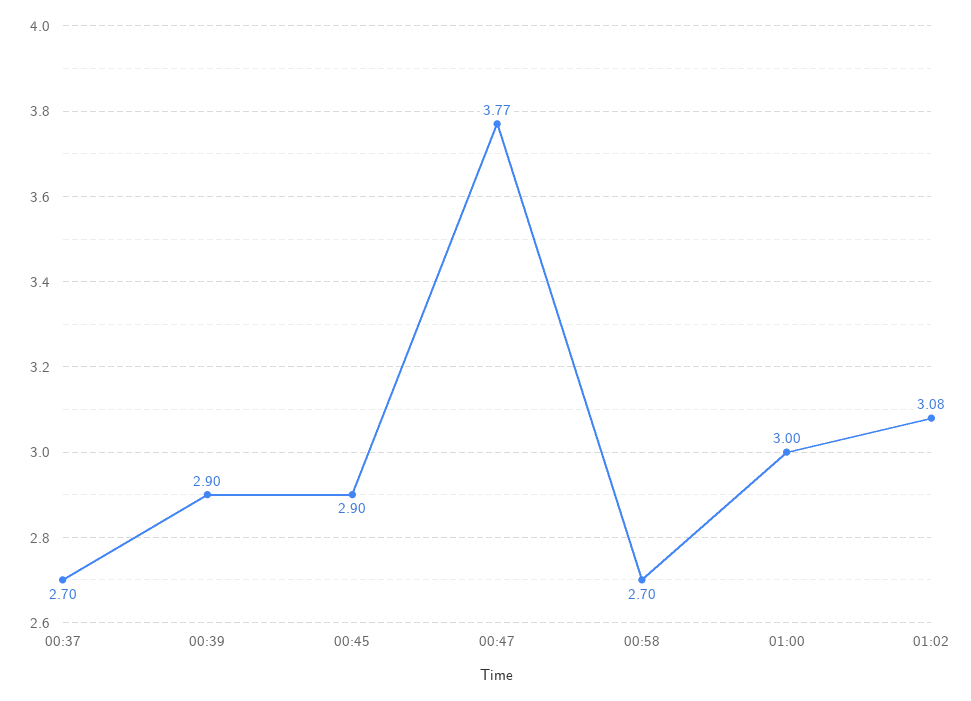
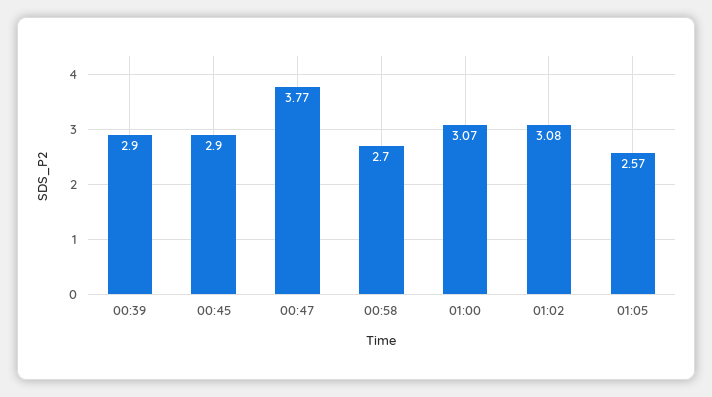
00:37: 2.7 -> none
01:00: 3 -> 3.07
01:05: none -> 2.57

